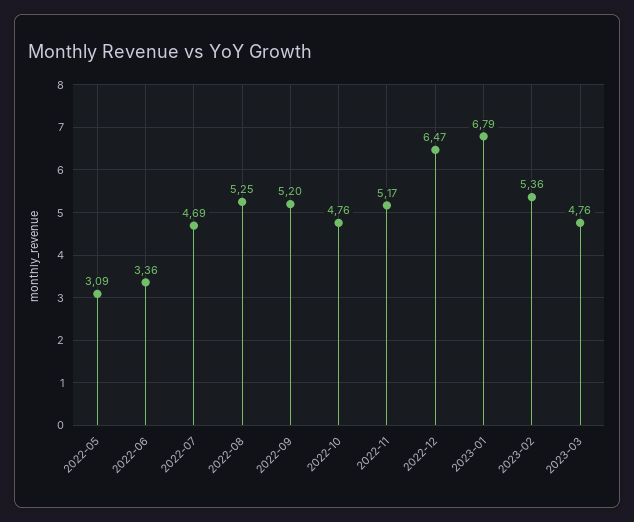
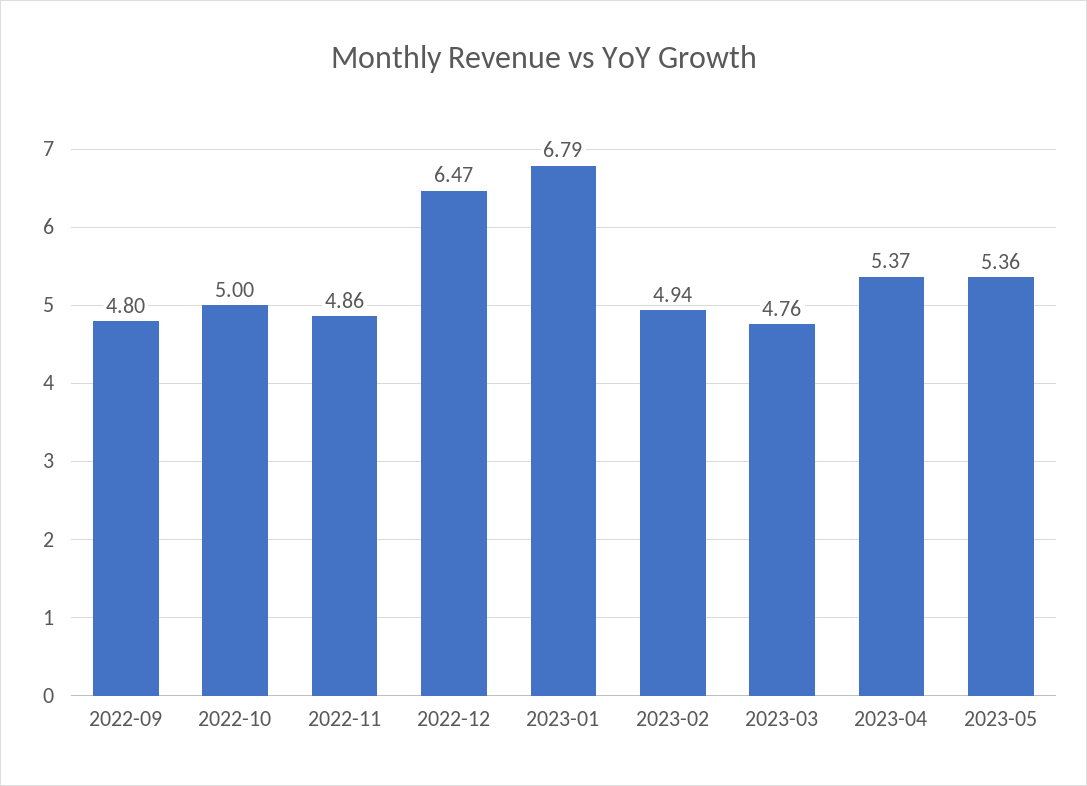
2022-05: 3.09 -> none
2022-06: 3.36 -> none
2022-07: 4.69 -> none
2022-08: 5.25 -> none
2022-09: 5.2 -> 4.8
2022-10: 4.76 -> 5
2022-11: 5.17 -> 4.86
2023-02: 5.36 -> 4.94
2023-04: none -> 5.37
2023-05: none -> 5.36

